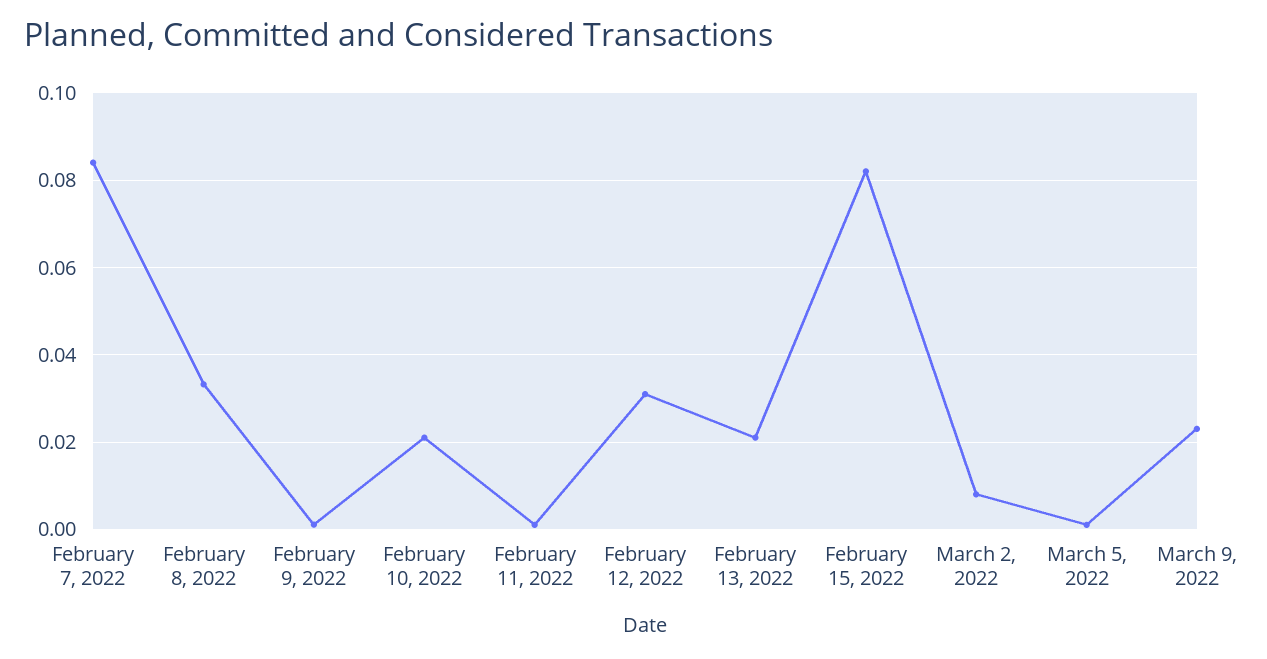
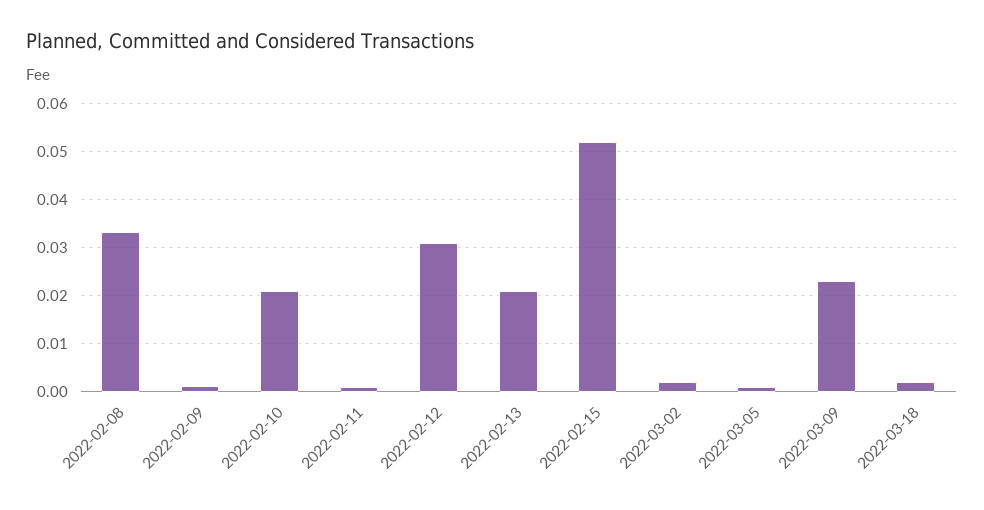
February 7, 2022: 0.084 -> none
February 15, 2022: 0.082 -> 0.052
March 2, 2022: 0.008 -> 0.002
2022-03-18: none -> 0.002

